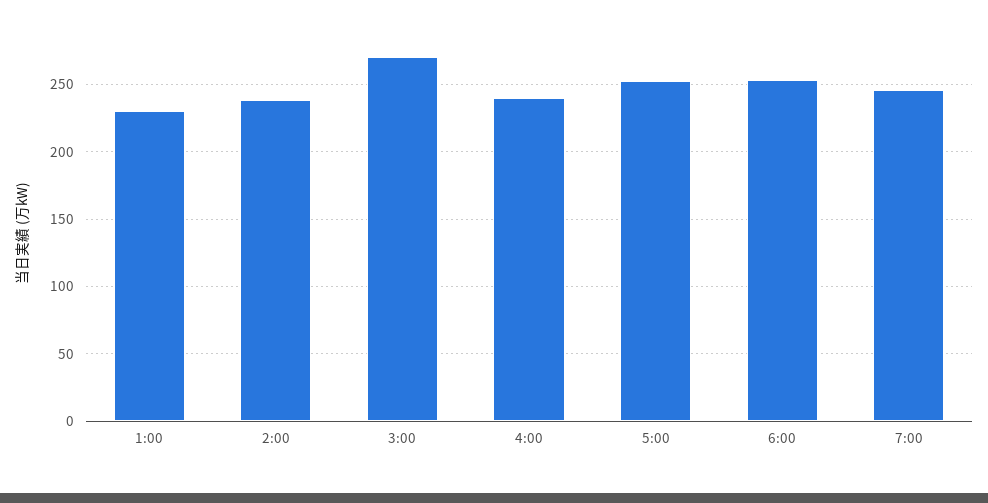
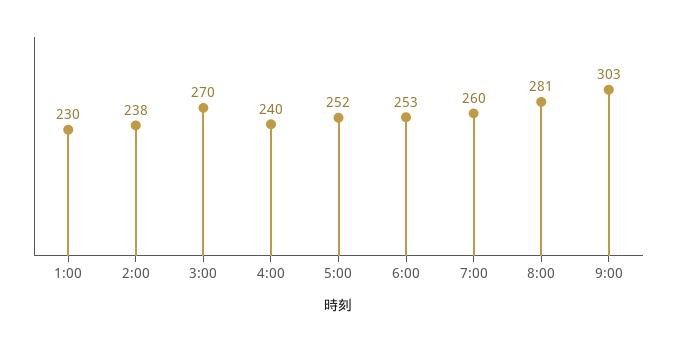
7:00: 245 -> 260
8:00: none -> 281
9:00: none -> 303

